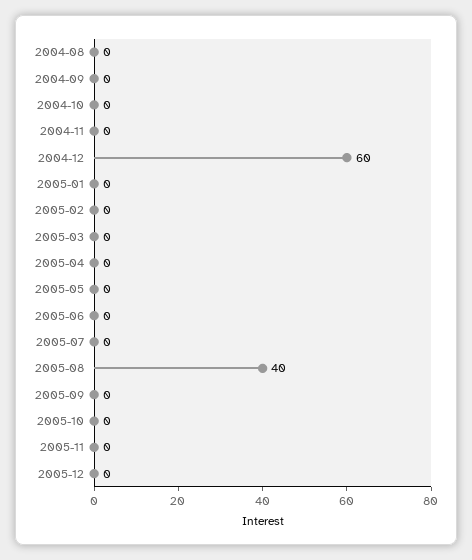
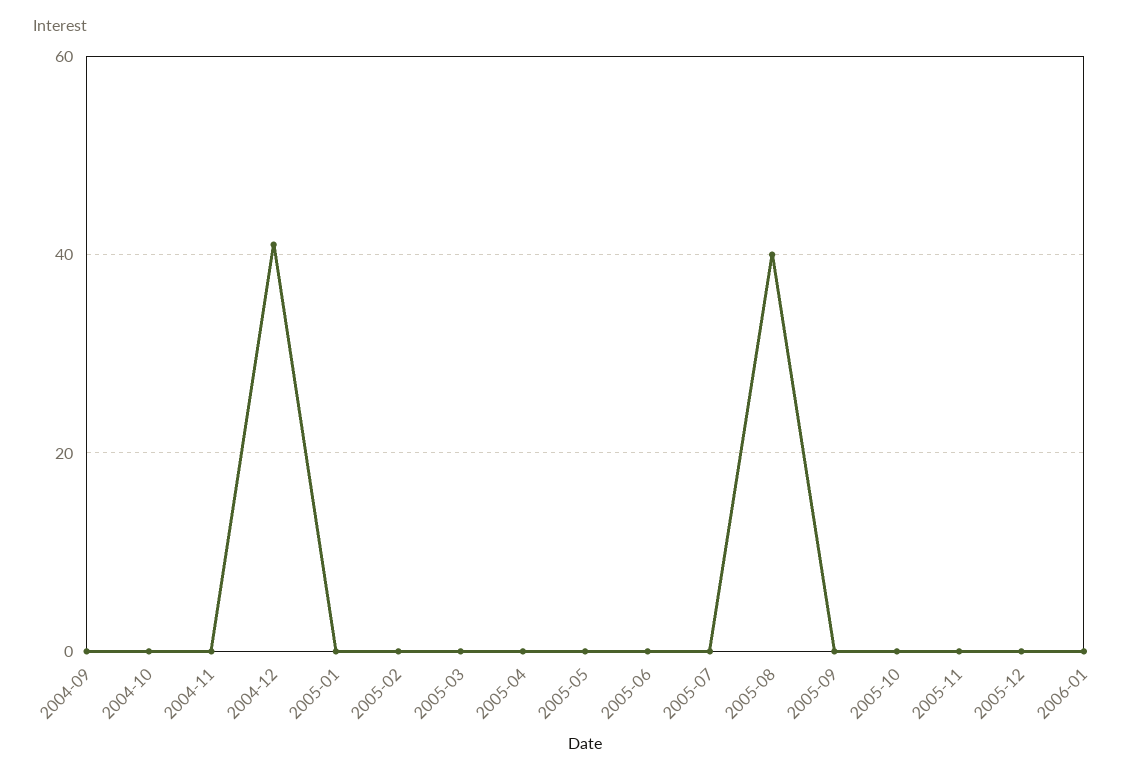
2004-08: 0 -> none
2004-12: 60 -> 40
2006-01: none -> 0

